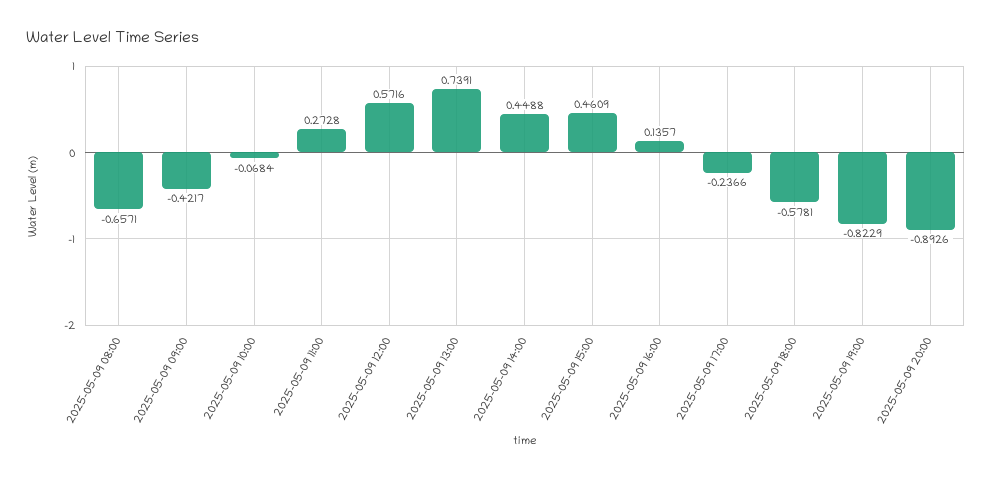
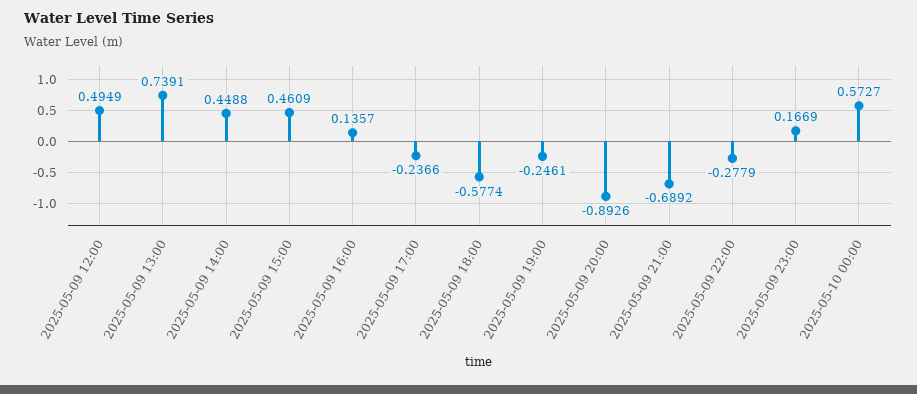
2025-05-09 08:00: -0.6571 -> none
2025-05-09 09:00: -0.4217 -> none
2025-05-09 10:00: -0.0684 -> none
2025-05-09 11:00: 0.2728 -> none
2025-05-09 12:00: 0.5716 -> 0.4949
2025-05-09 18:00: -0.5781 -> -0.5774
2025-05-09 19:00: -0.8229 -> -0.2461
2025-05-09 21:00: none -> -0.6892
2025-05-09 22:00: none -> -0.2779
2025-05-09 23:00: none -> 0.1669
2025-05-10 00:00: none -> 0.5727

